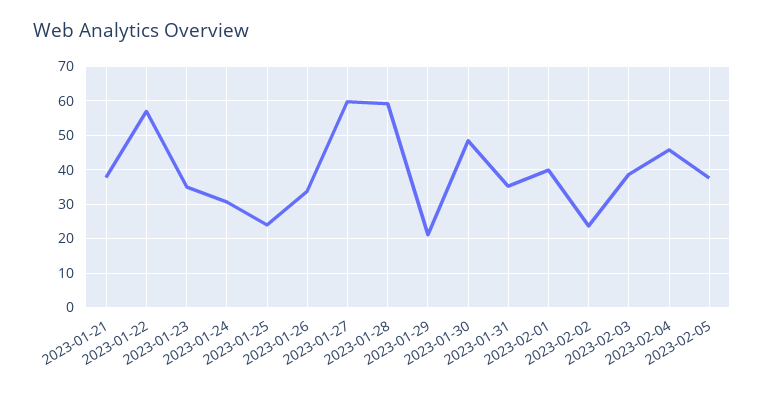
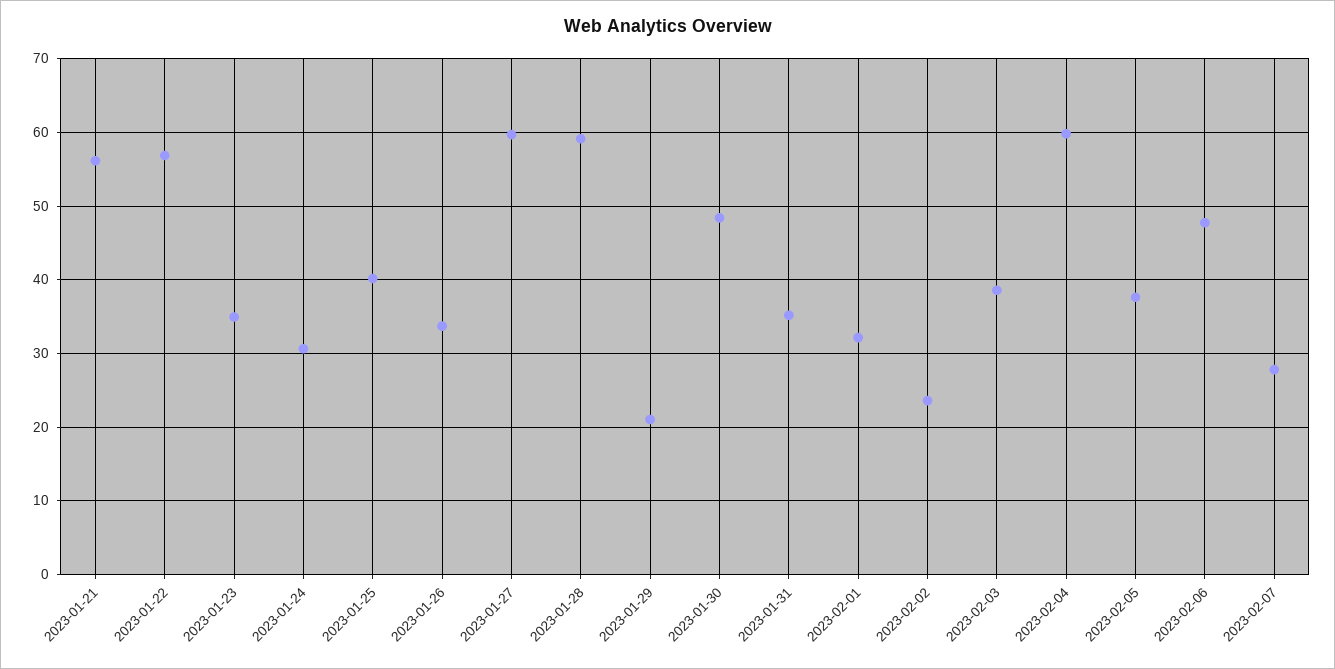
2023-01-21: 38 -> 56
2023-01-25: 24 -> 40
2023-02-01: 40 -> 32
2023-02-04: 46 -> 60
2023-02-06: none -> 48
2023-02-07: none -> 28

